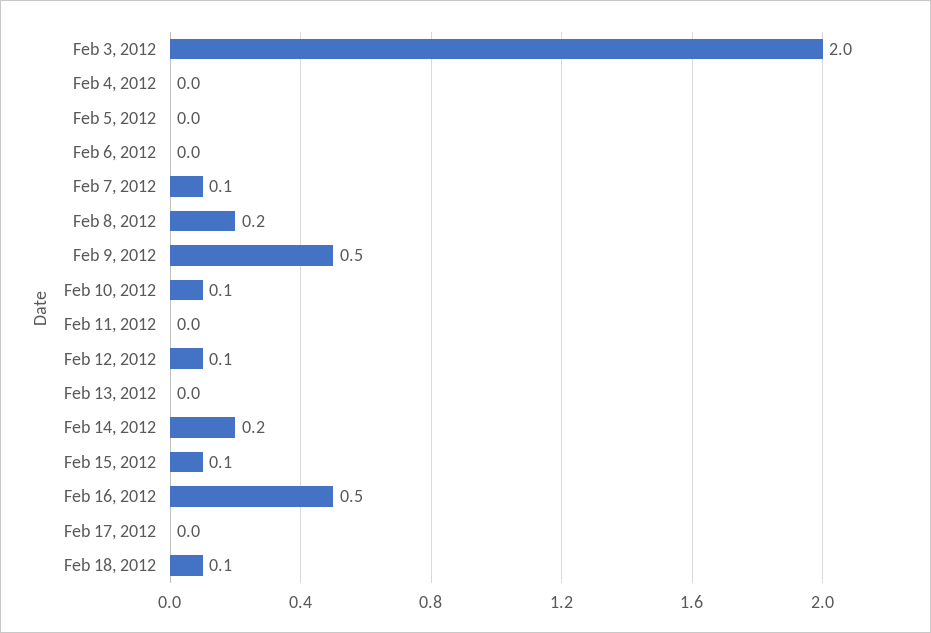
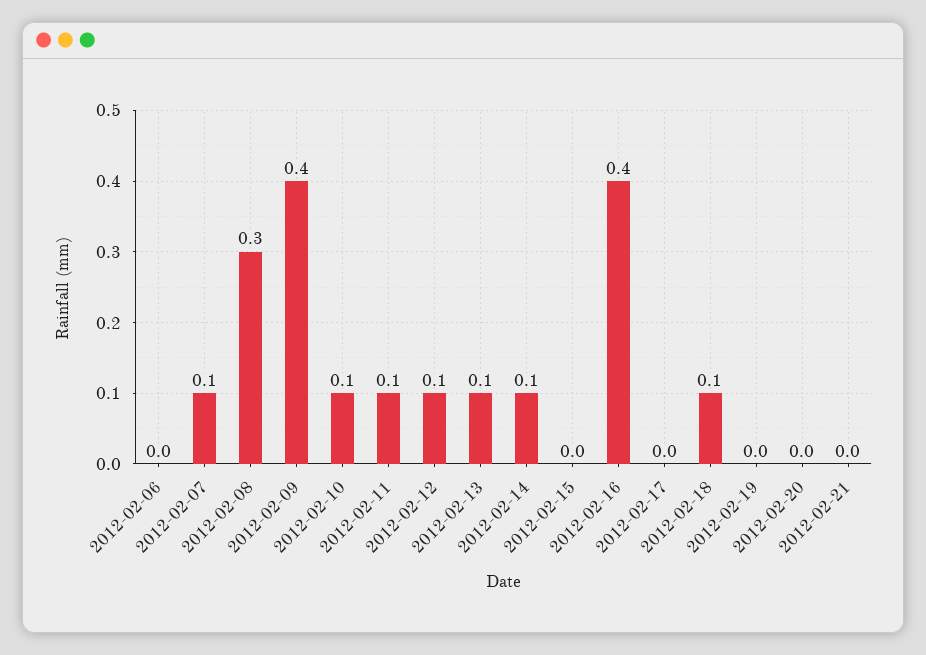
Feb 3, 2012: 2 -> none
Feb 4, 2012: 0 -> none
Feb 5, 2012: 0 -> none
Feb 8, 2012: 0.2 -> 0.3
Feb 9, 2012: 0.5 -> 0.4
Feb 11, 2012: 0 -> 0.1
Feb 13, 2012: 0 -> 0.1
Feb 14, 2012: 0.2 -> 0.1
Feb 15, 2012: 0.1 -> 0
Feb 16, 2012: 0.5 -> 0.4
2012-02-19: none -> 0
2012-02-20: none -> 0
2012-02-21: none -> 0

